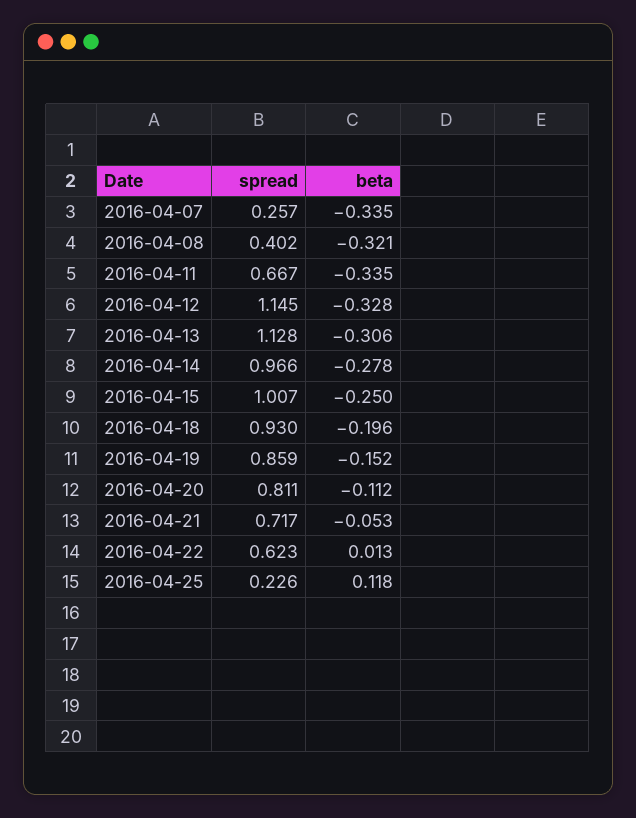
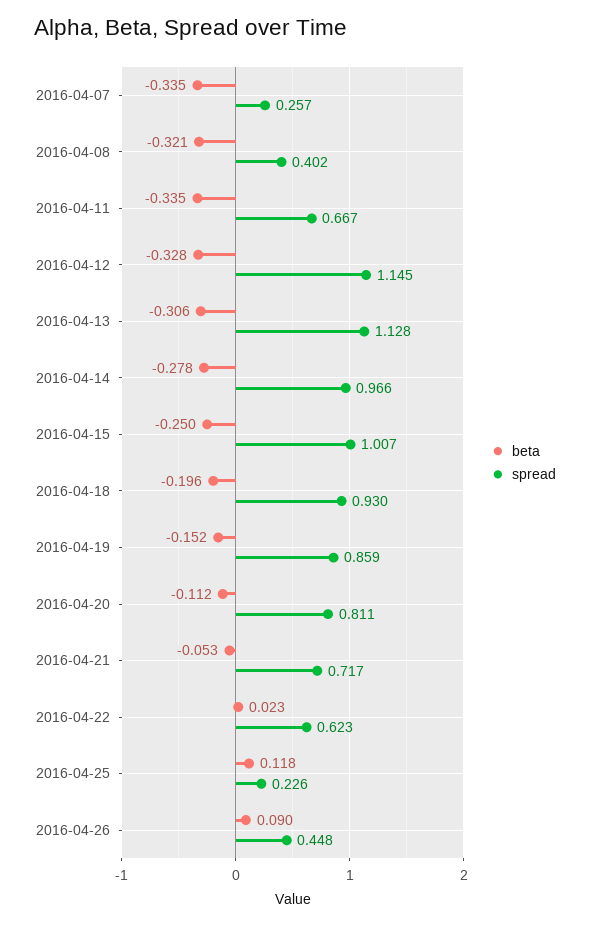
beta, 2016-04-22: 0.013 -> 0.023
beta, 2016-04-26: none -> 0.09
spread, 2016-04-26: none -> 0.448

